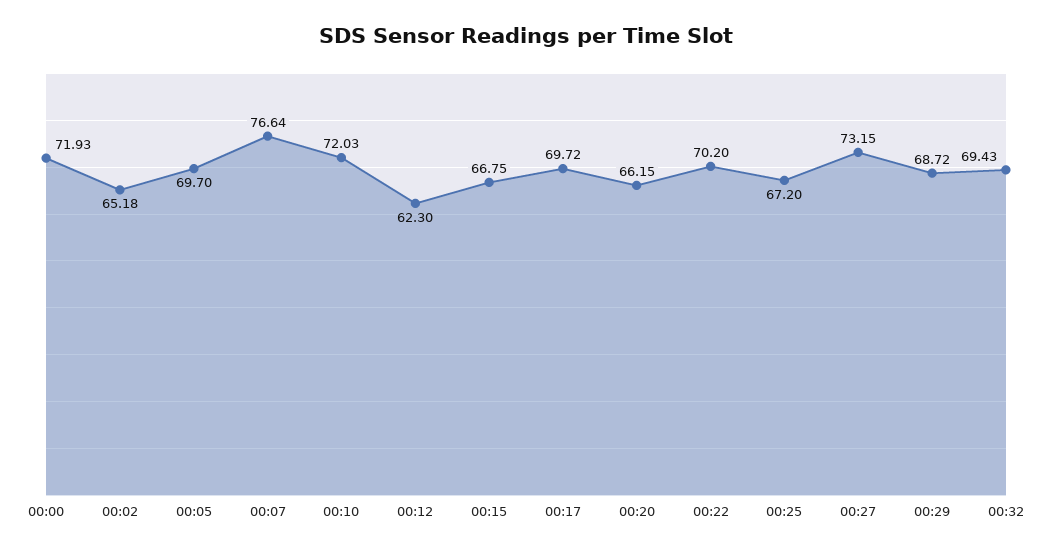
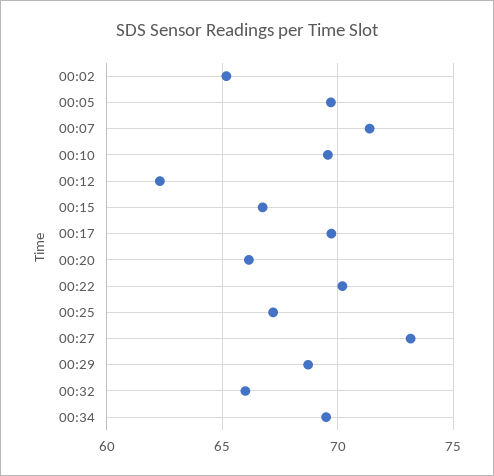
00:00: 71.93 -> none
00:07: 76.64 -> 71.5
00:10: 72.03 -> 69.5
00:32: 69.43 -> 66
00:34: none -> 69.5

